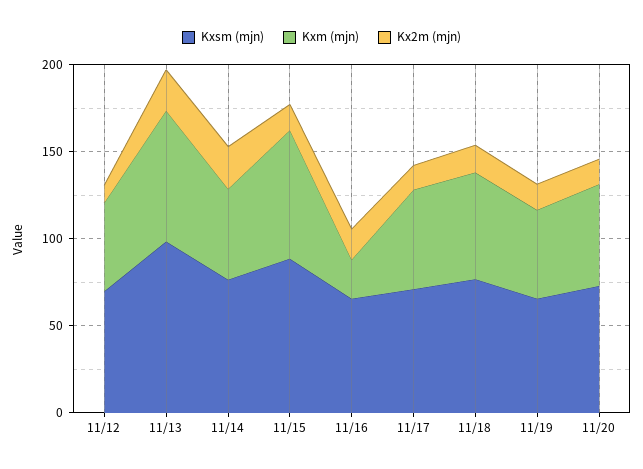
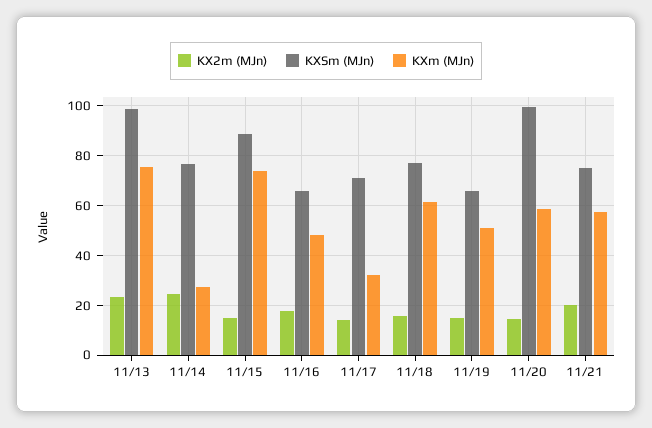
Kxsm (mjn), 11/12: 70 -> none
Kxm (mjn), 11/12: 50 -> none
Kx2m (mjn), 11/12: 10 -> none
Kxm (mjn), 11/14: 50 -> 27.5
Kxm (mjn), 11/16: 20 -> 47.5
Kxm (mjn), 11/17: 60 -> 32.5
Kxsm (mjn), 11/20: 70 -> 100
Kx2m (mjn), 11/21: none -> 20
Kxsm (mjn), 11/21: none -> 75
Kxm (mjn), 11/21: none -> 57.5

